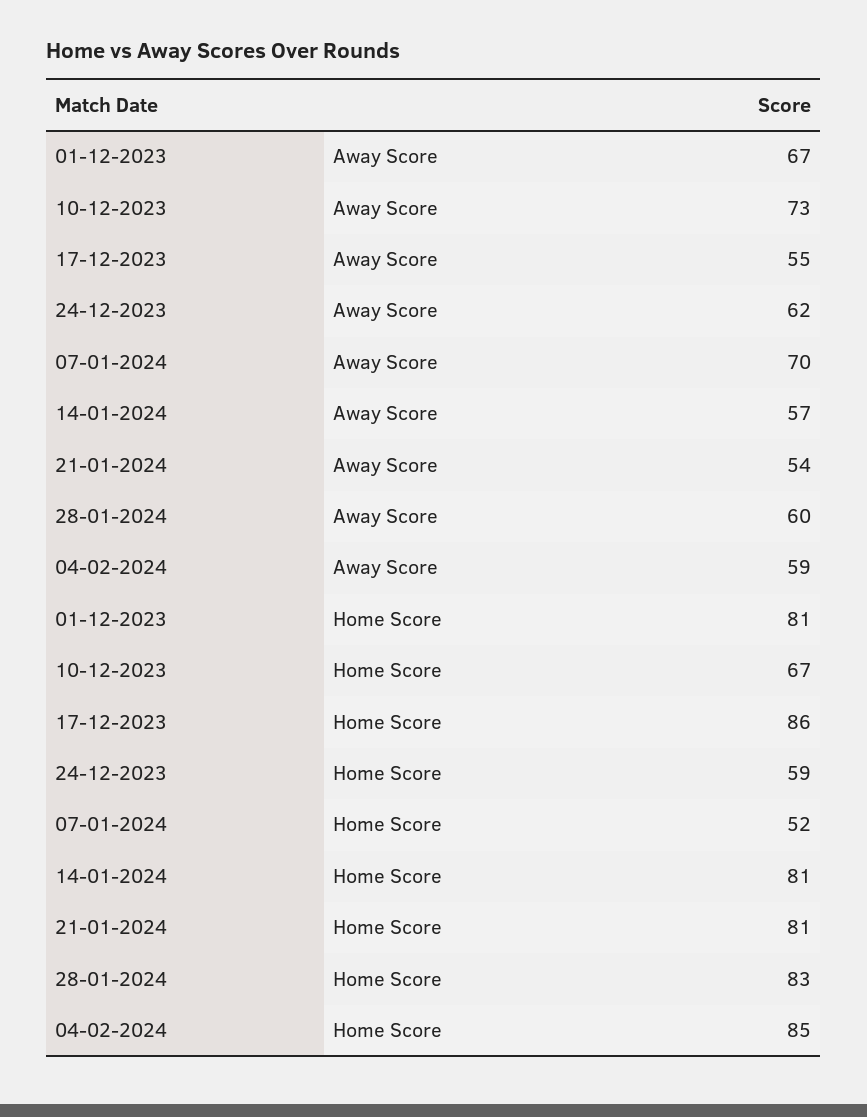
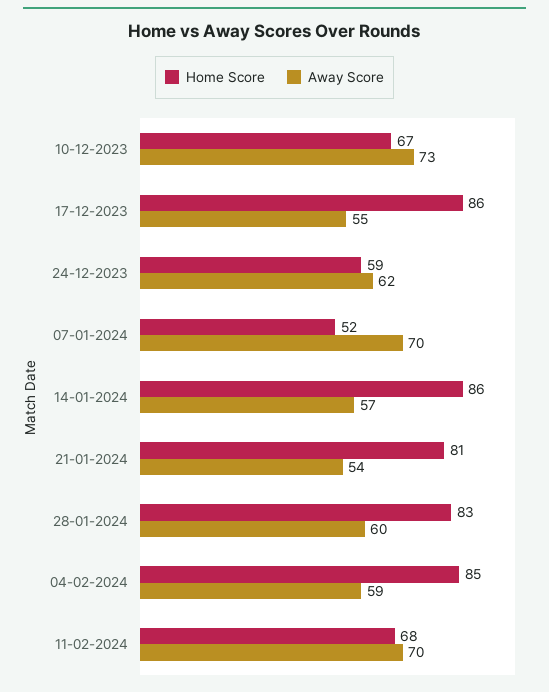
Away Score, 01-12-2023: 67 -> none
Home Score, 01-12-2023: 81 -> none
Home Score, 14-01-2024: 81 -> 86
Home Score, 11-02-2024: none -> 68
Away Score, 11-02-2024: none -> 70

